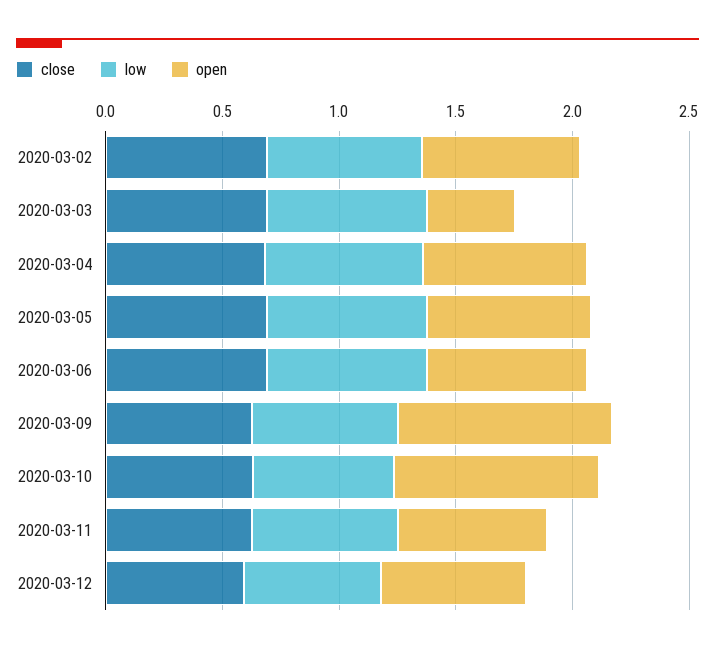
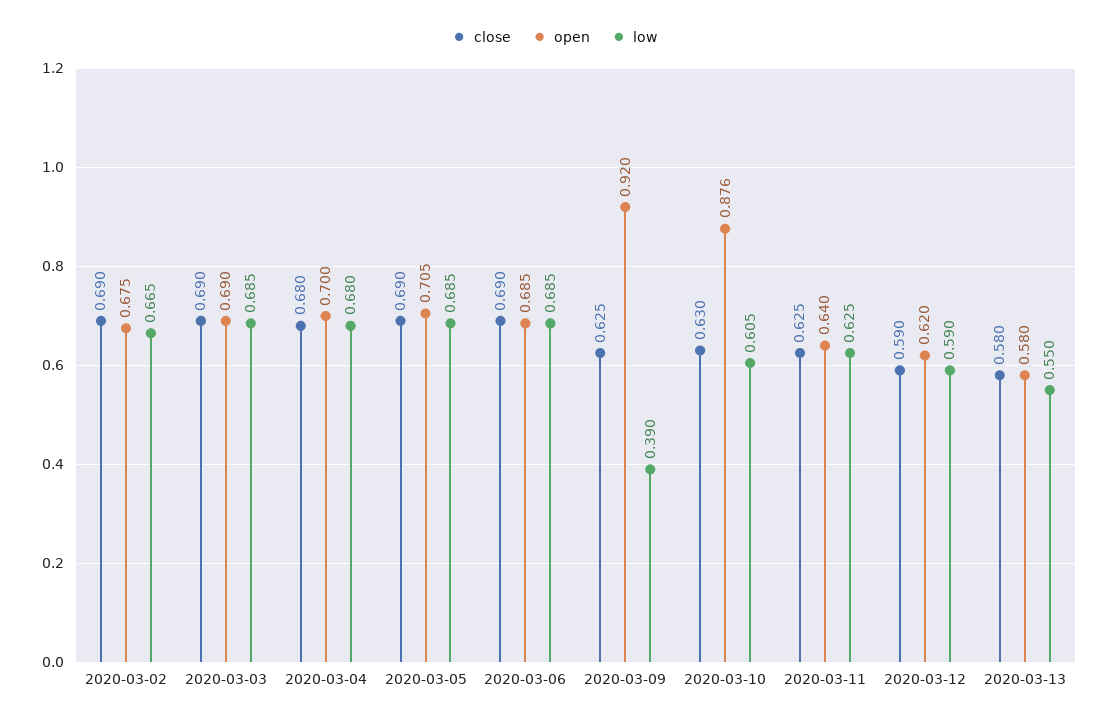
open, 2020-03-03: 0.4 -> 0.69
low, 2020-03-09: 0.6 -> 0.39
close, 2020-03-13: none -> 0.58
open, 2020-03-13: none -> 0.58
low, 2020-03-13: none -> 0.55

